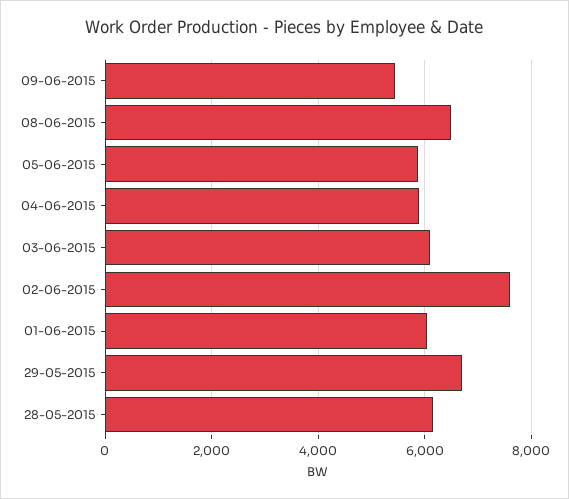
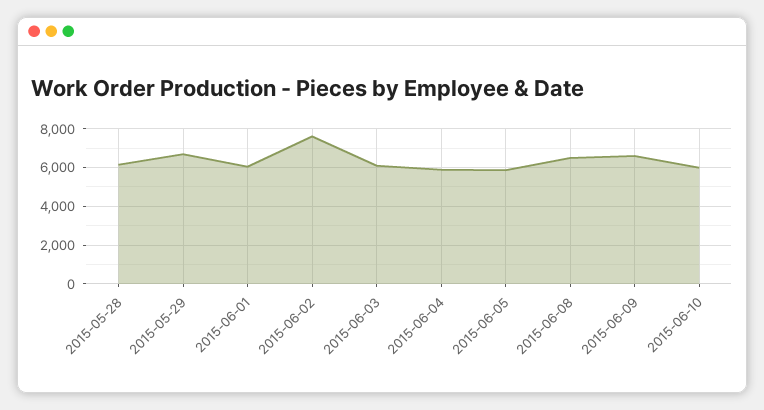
09-06-2015: 5400 -> 6500
2015-06-10: none -> 6000

